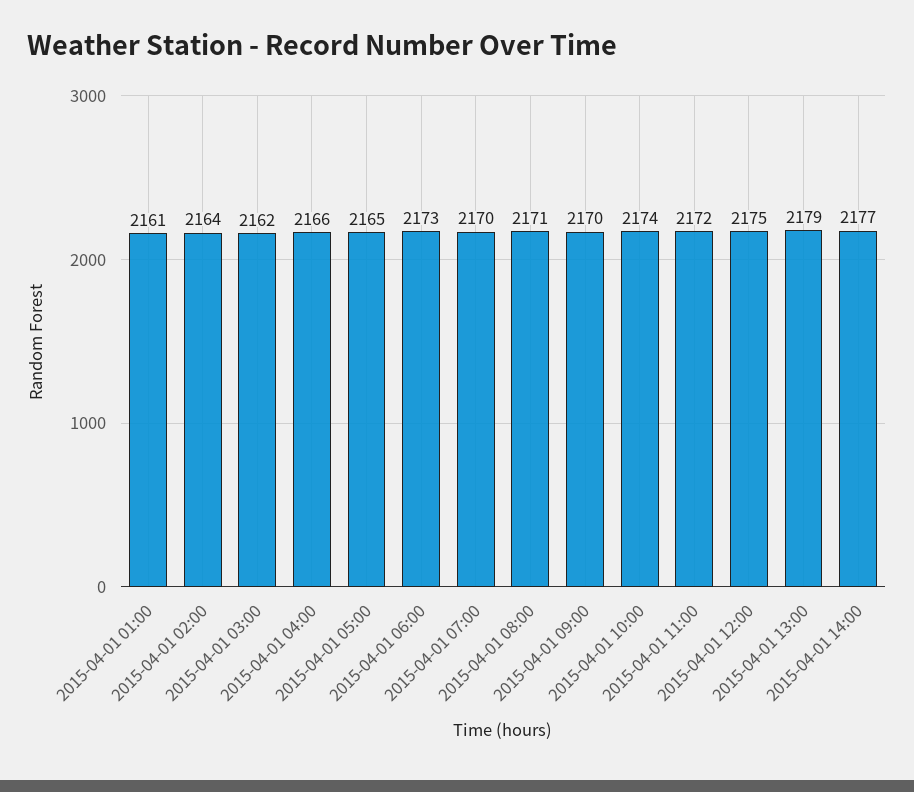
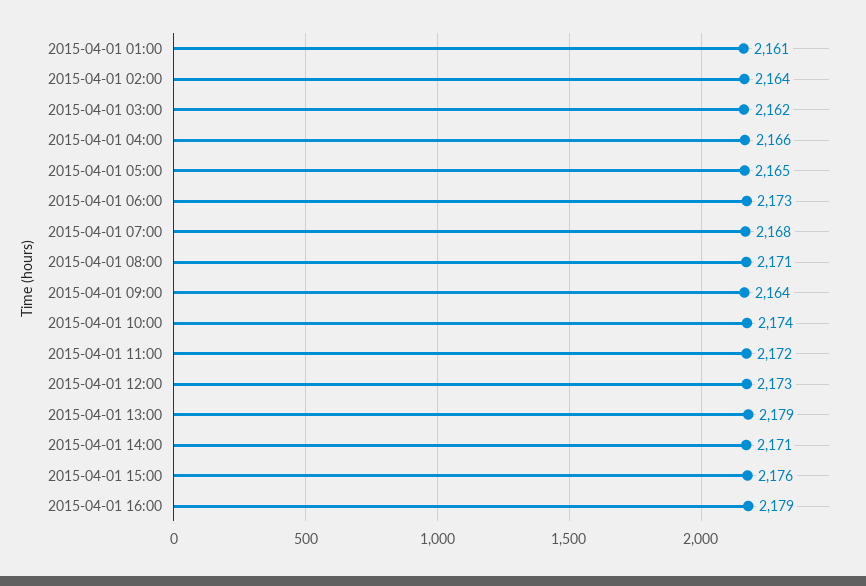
2015-04-01 07:00: 2170 -> 2168
2015-04-01 09:00: 2170 -> 2164
2015-04-01 12:00: 2175 -> 2173
2015-04-01 14:00: 2177 -> 2171
2015-04-01 15:00: none -> 2176
2015-04-01 16:00: none -> 2179

